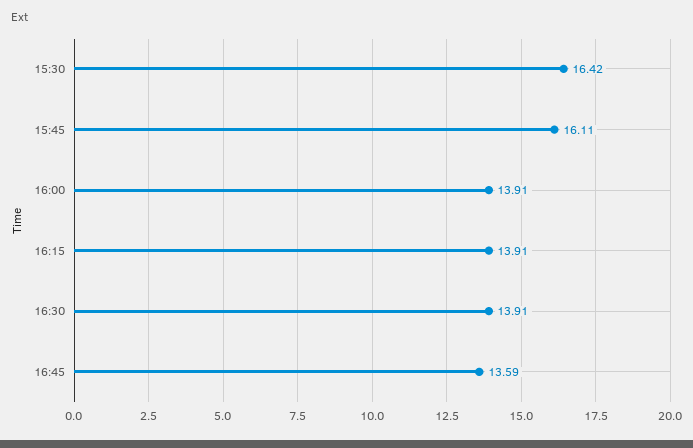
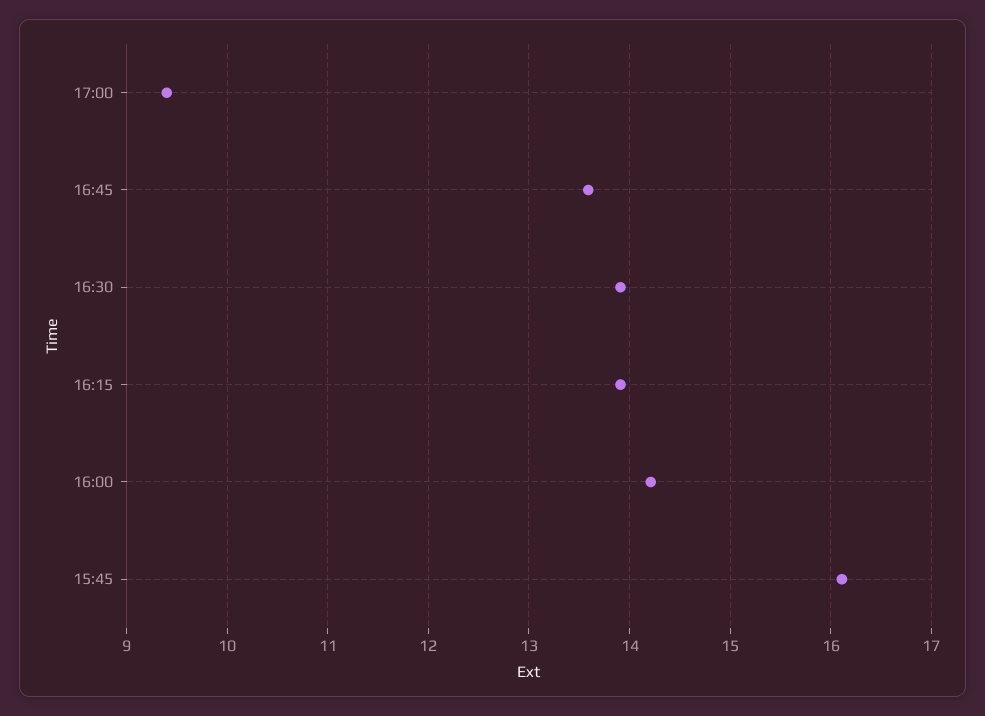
15:30: 16.42 -> none
16:00: 13.91 -> 14.2
17:00: none -> 9.4

